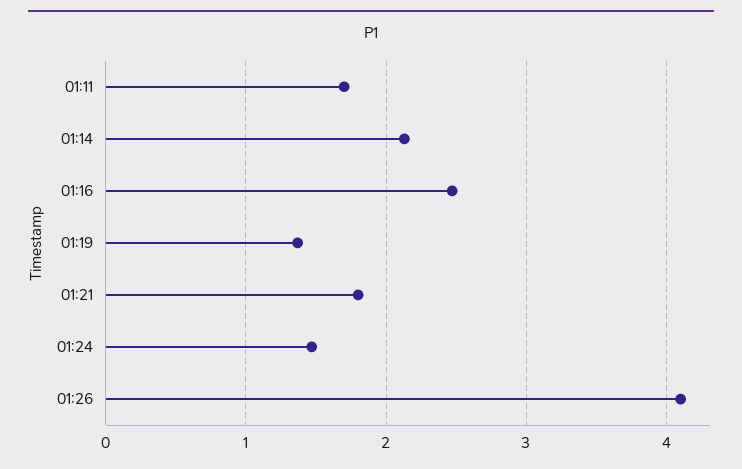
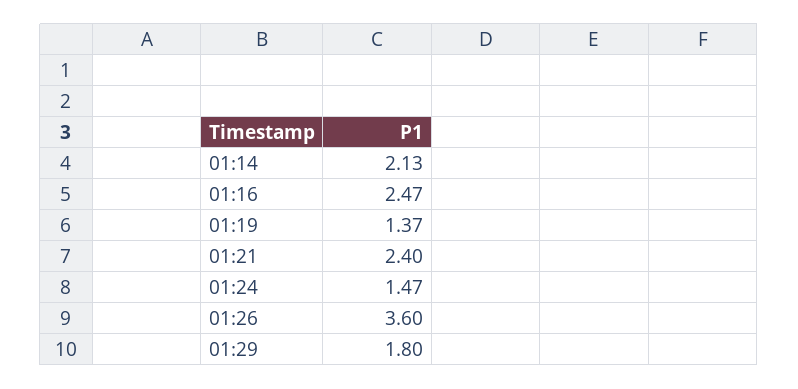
01:11: 1.7 -> none
01:21: 1.8 -> 2.4
01:26: 4.1 -> 3.6
01:29: none -> 1.8

